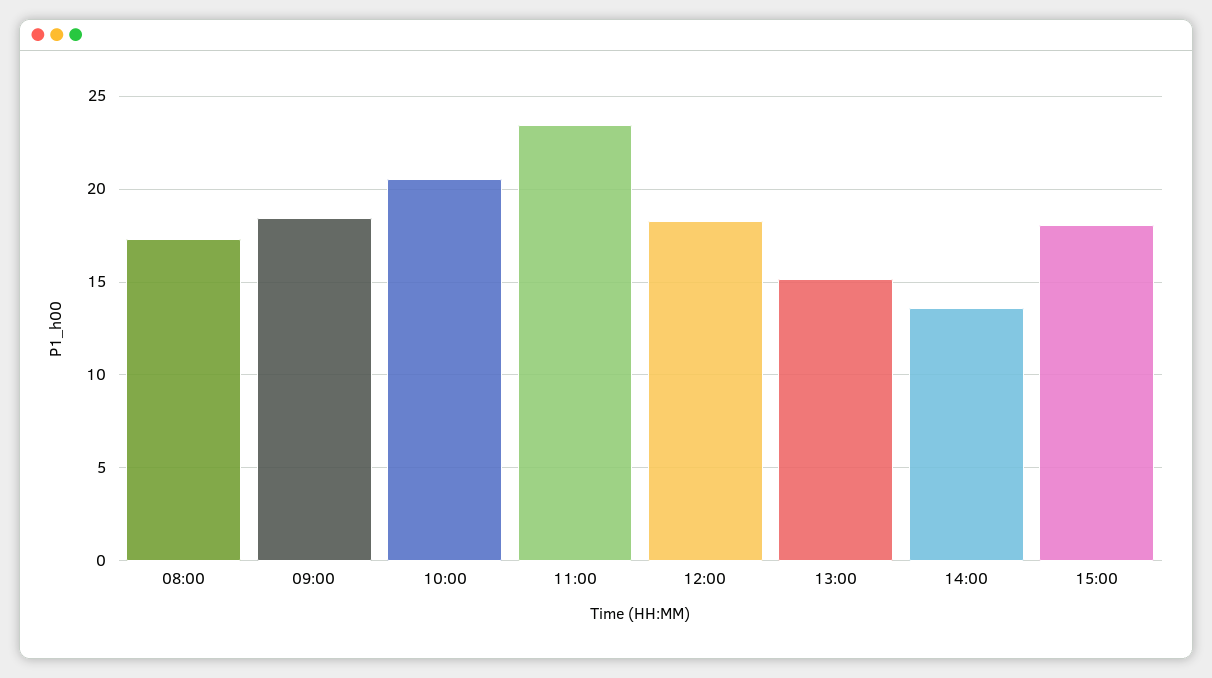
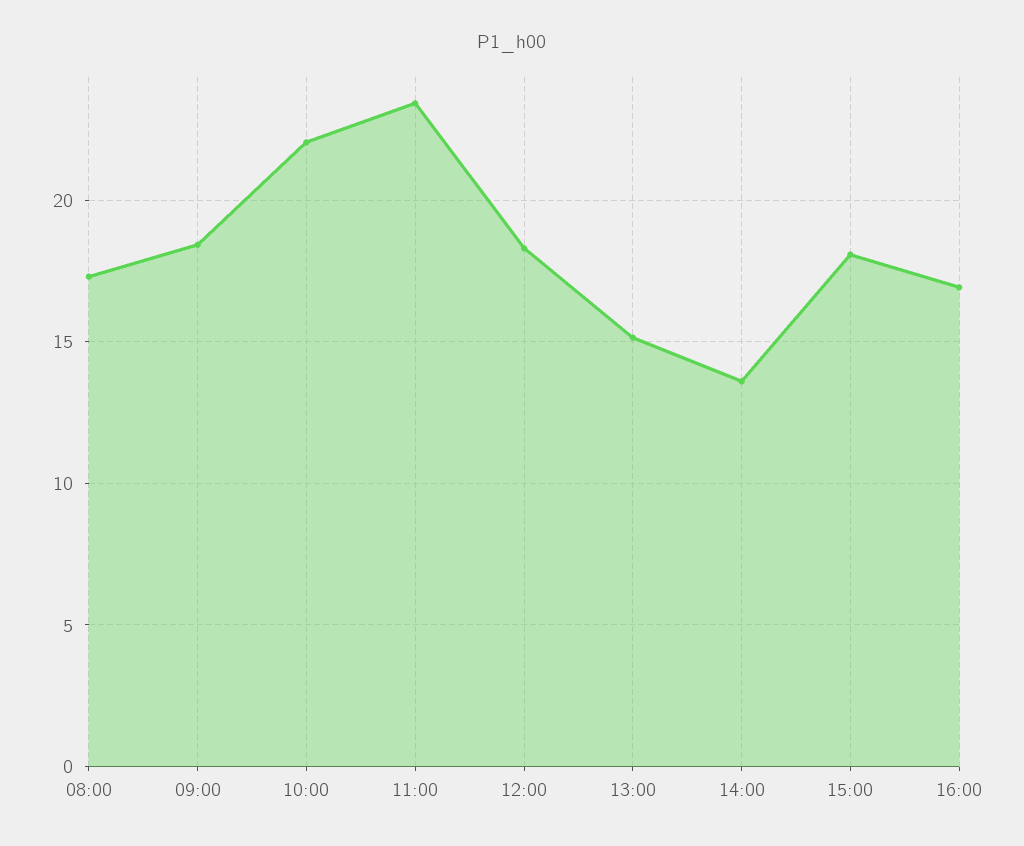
10:00: 20.5 -> 22
16:00: none -> 17

